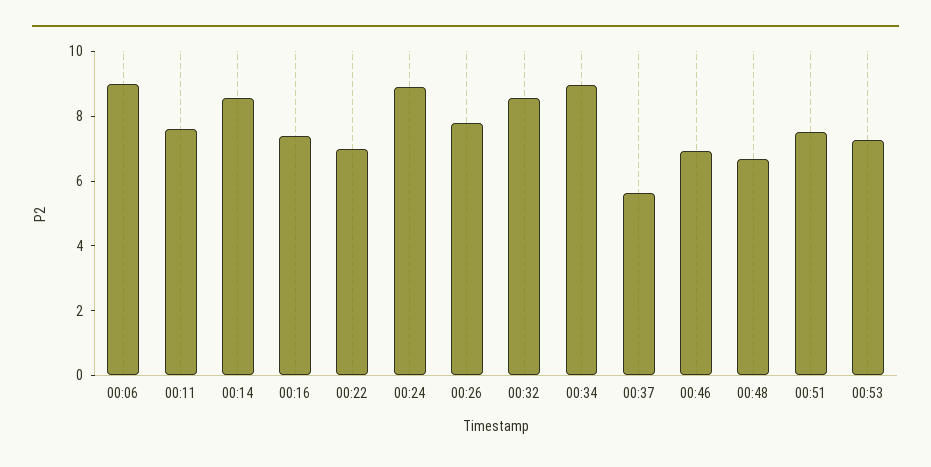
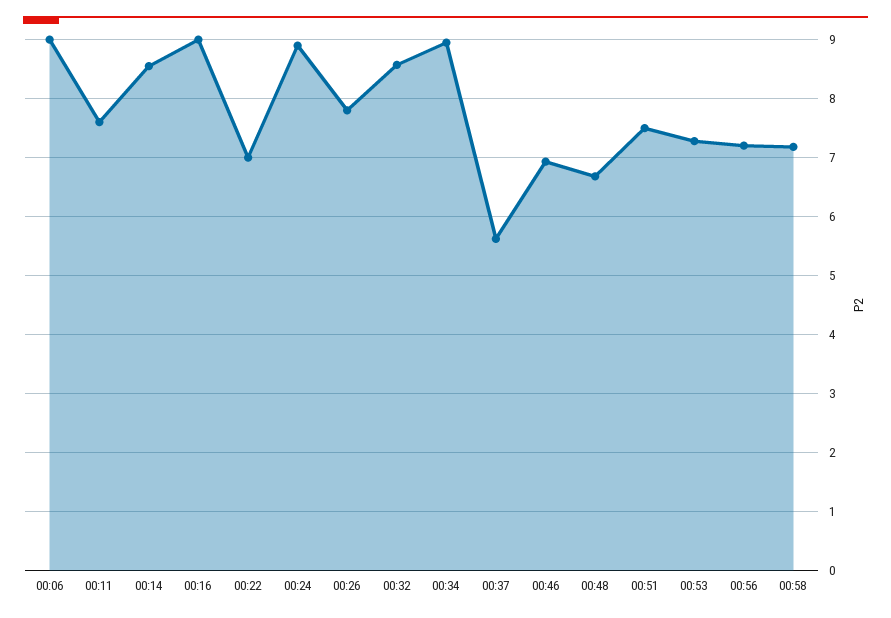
00:16: 7.5 -> 9
00:56: none -> 7.2
00:58: none -> 7.2

